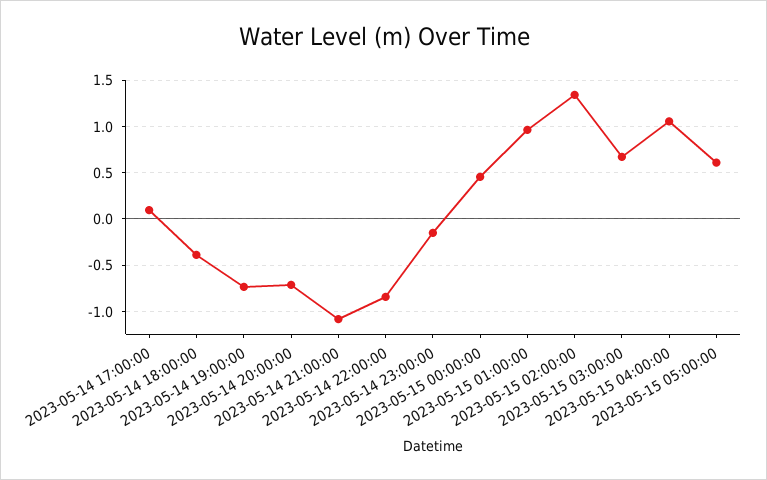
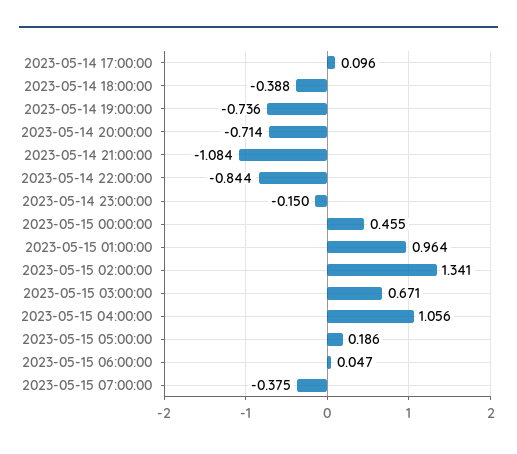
2023-05-15 05:00:00: 0.6 -> 0.186
2023-05-15 06:00:00: none -> 0.047
2023-05-15 07:00:00: none -> -0.375

